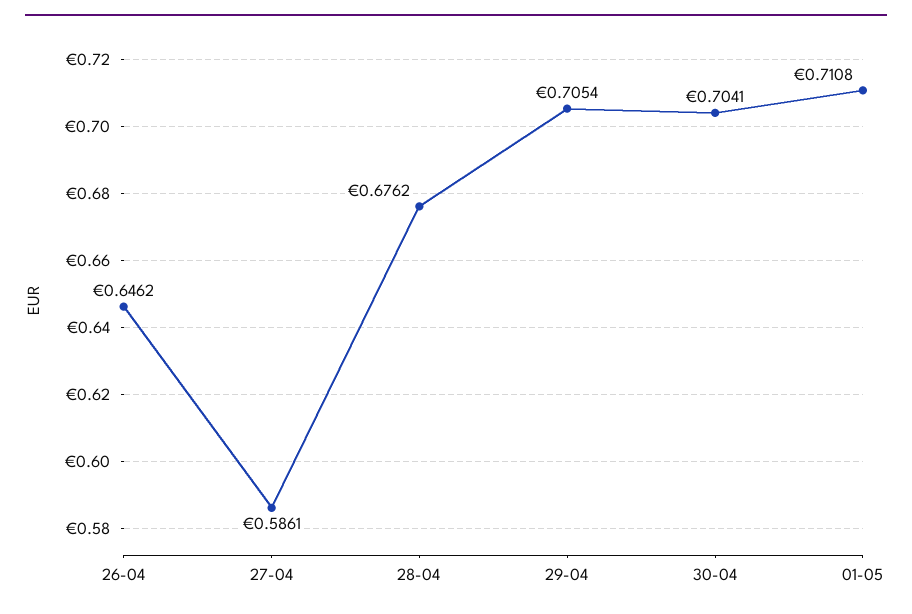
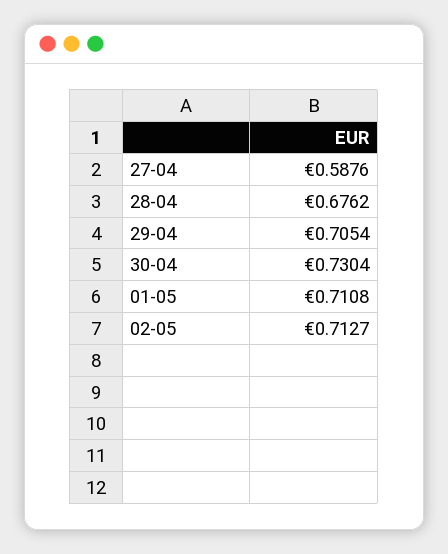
26-04: 0.6462 -> none
27-04: 0.5861 -> 0.5876
30-04: 0.7041 -> 0.7304
02-05: none -> 0.7127

